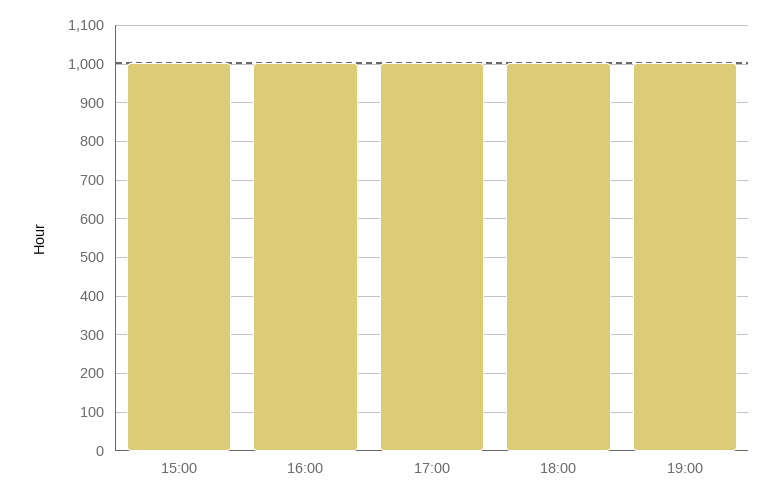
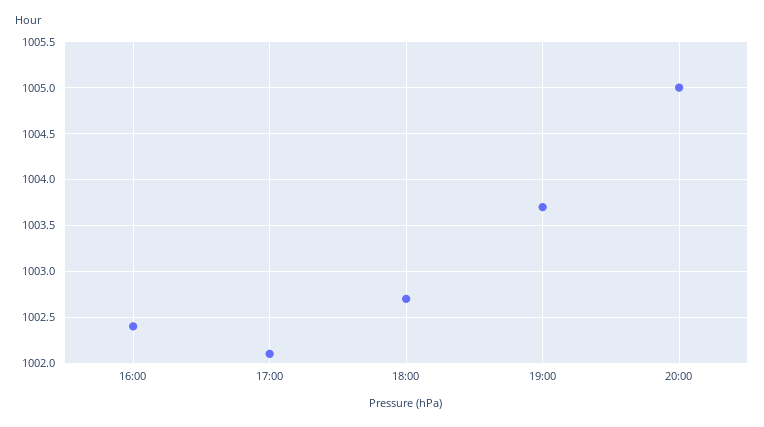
15:00: 1000 -> none
20:00: none -> 1005

